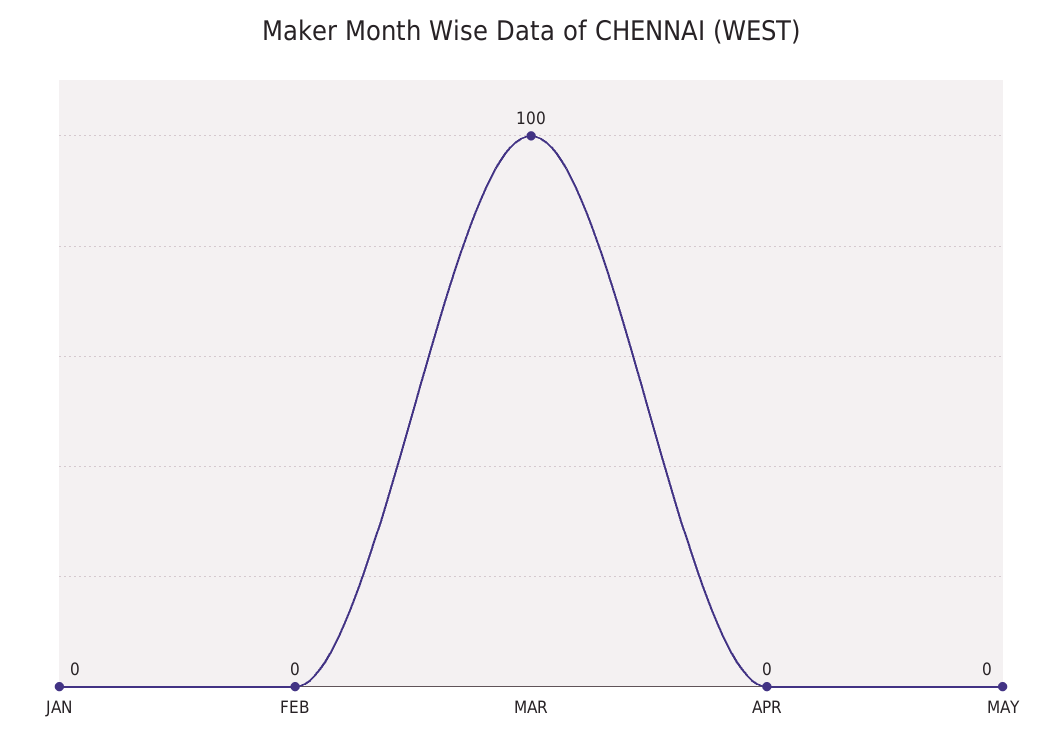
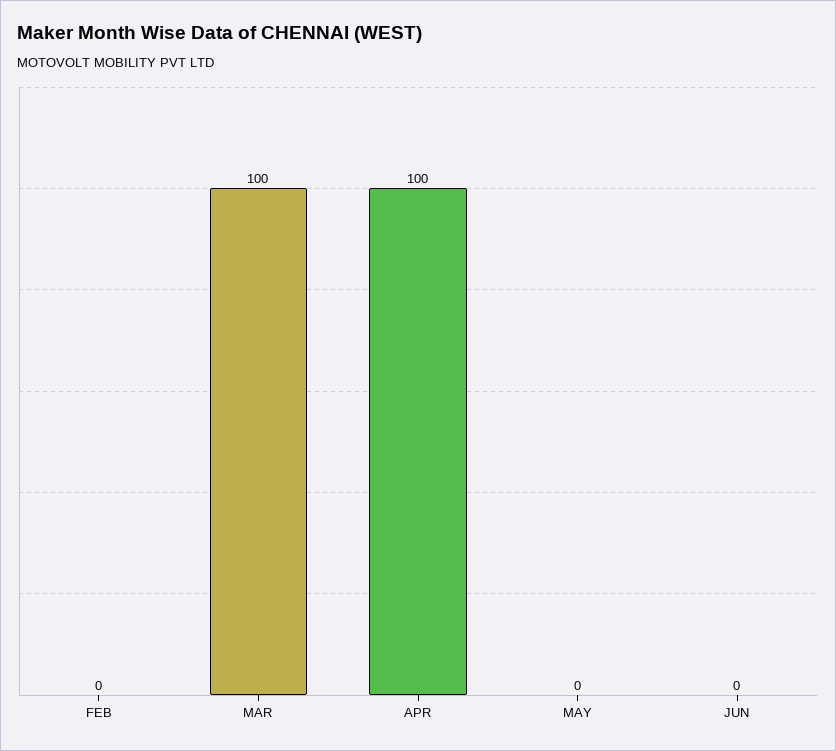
JAN: 0 -> none
APR: 0 -> 100
JUN: none -> 0

